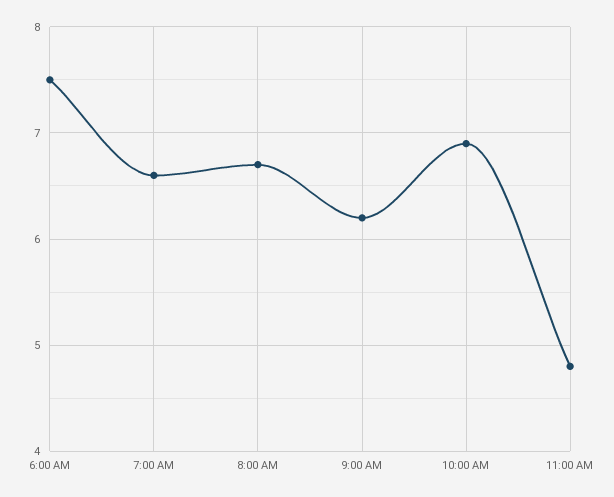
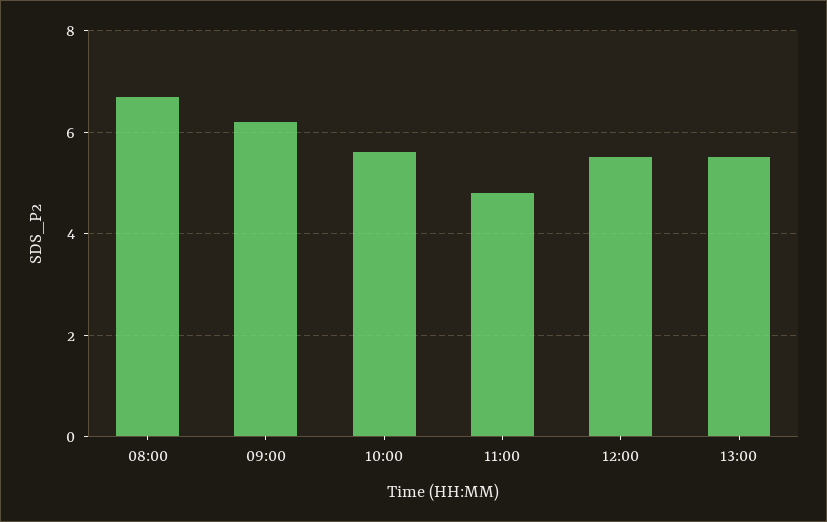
6:00 AM: 7.5 -> none
7:00 AM: 6.6 -> none
10:00 AM: 6.9 -> 5.5
12:00: none -> 5.5
13:00: none -> 5.5

